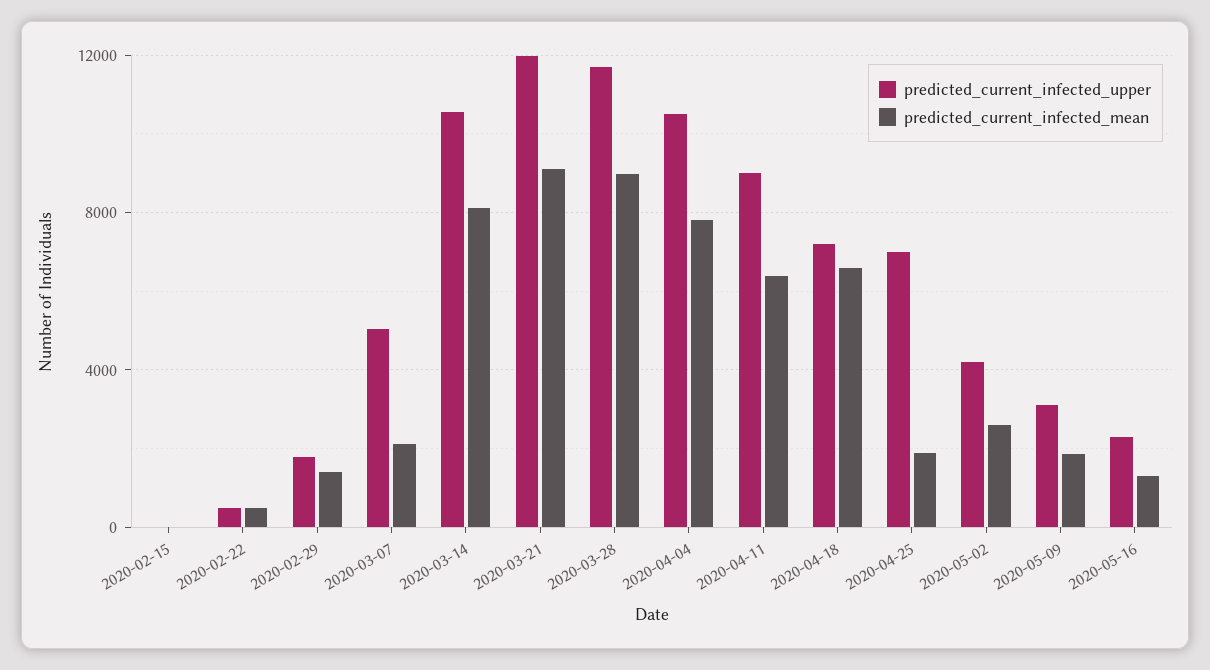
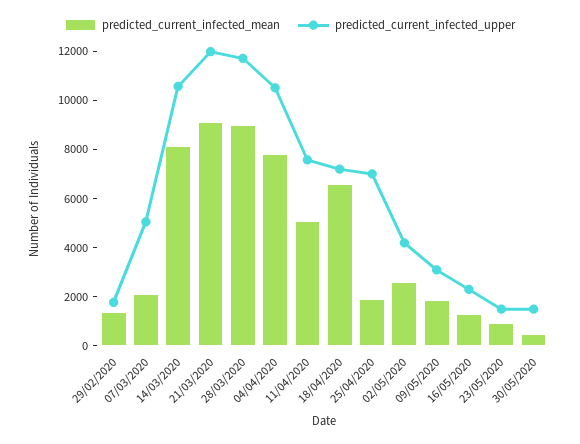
predicted_current_infected_upper, 2020-02-15: 0 -> none
predicted_current_infected_mean, 2020-02-15: 0 -> none
predicted_current_infected_upper, 2020-02-22: 500 -> none
predicted_current_infected_mean, 2020-02-22: 500 -> none
predicted_current_infected_upper, 2020-04-11: 9000 -> 7500
predicted_current_infected_mean, 2020-04-11: 6500 -> 5000
predicted_current_infected_mean, 23/05/2020: none -> 1000
predicted_current_infected_upper, 23/05/2020: none -> 1500
predicted_current_infected_mean, 30/05/2020: none -> 500
predicted_current_infected_upper, 30/05/2020: none -> 1500

